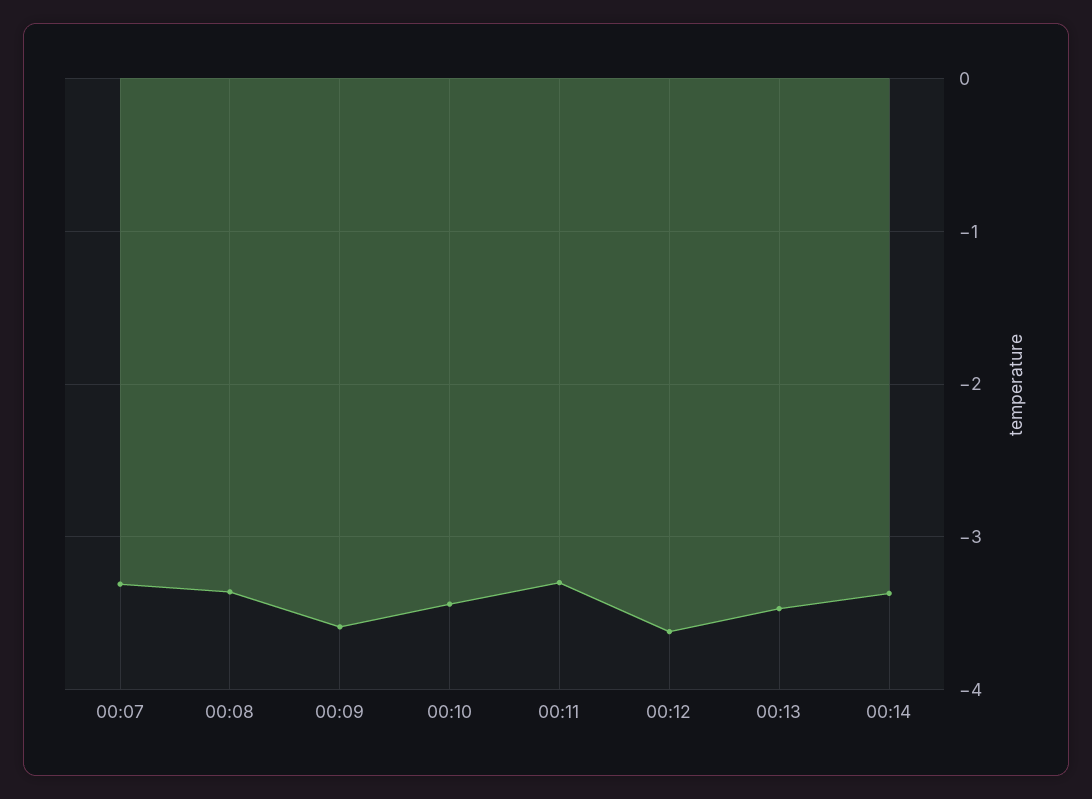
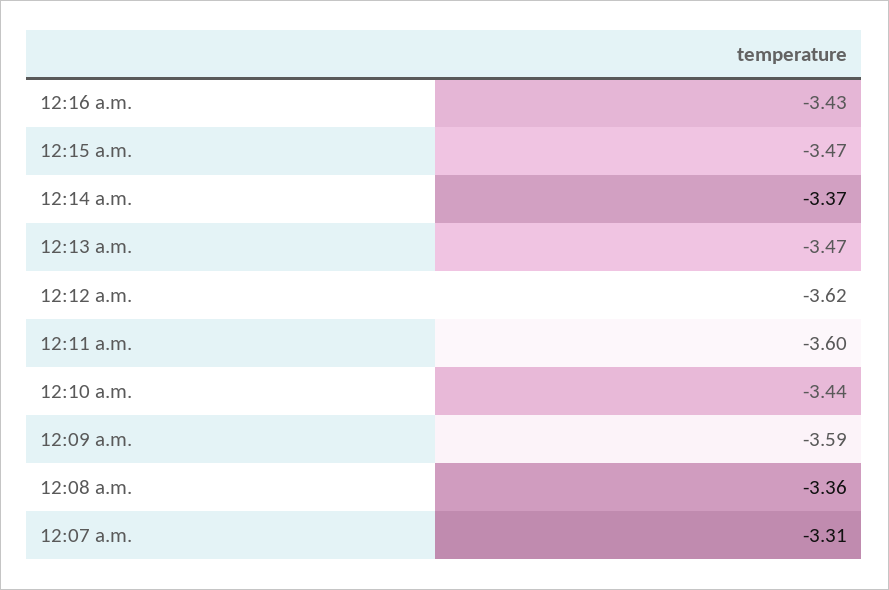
00:11: -3.3 -> -3.6
12:16 a.m.: none -> -3.43
12:15 a.m.: none -> -3.47

